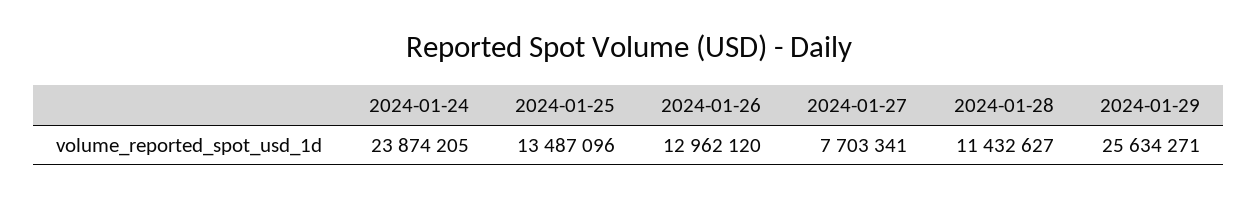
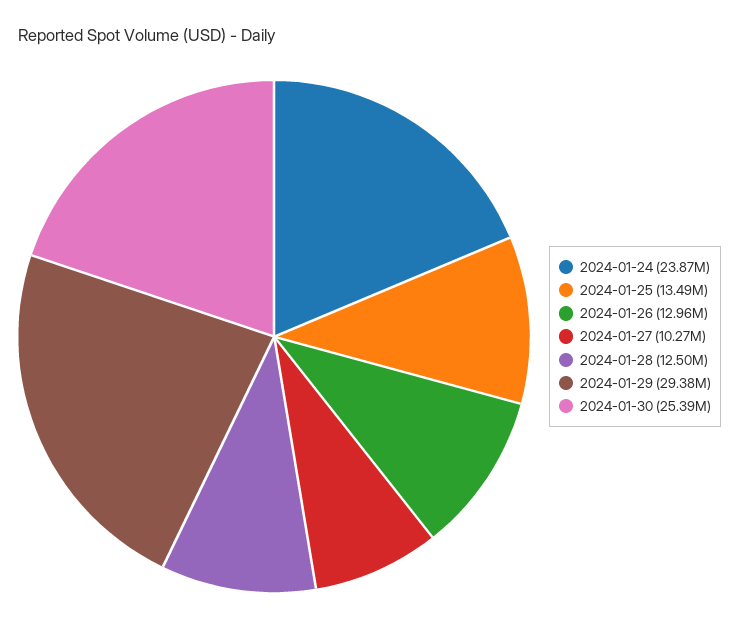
2024-01-27: 7703341 -> 10270000
2024-01-28: 11432627 -> 12500000
2024-01-29: 25634271 -> 29380000
2024-01-30: none -> 25390000

